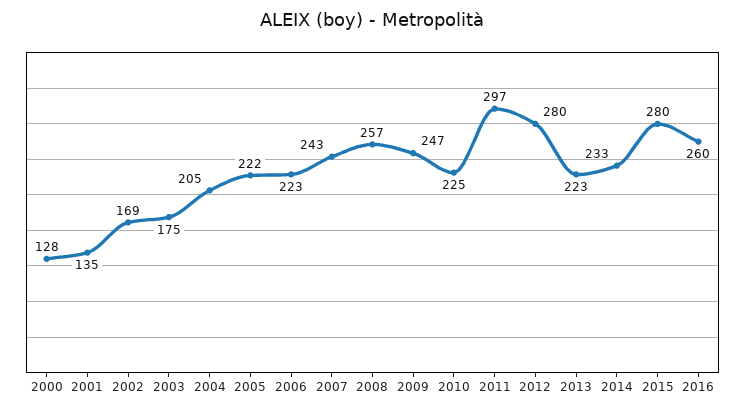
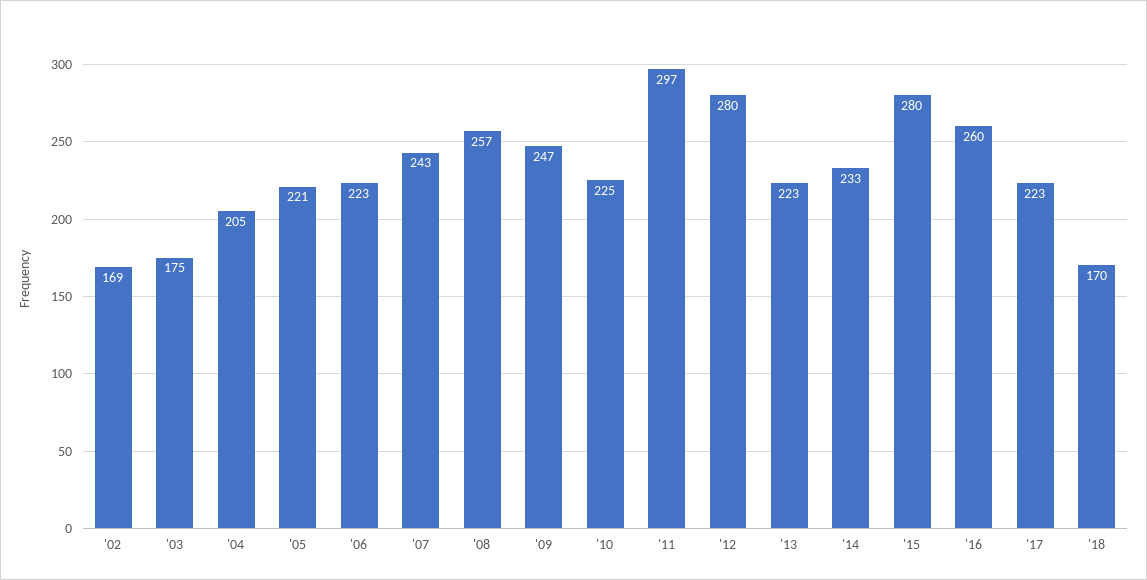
2000: 128 -> none
2001: 135 -> none
2005: 222 -> 221
'17: none -> 223
'18: none -> 170

